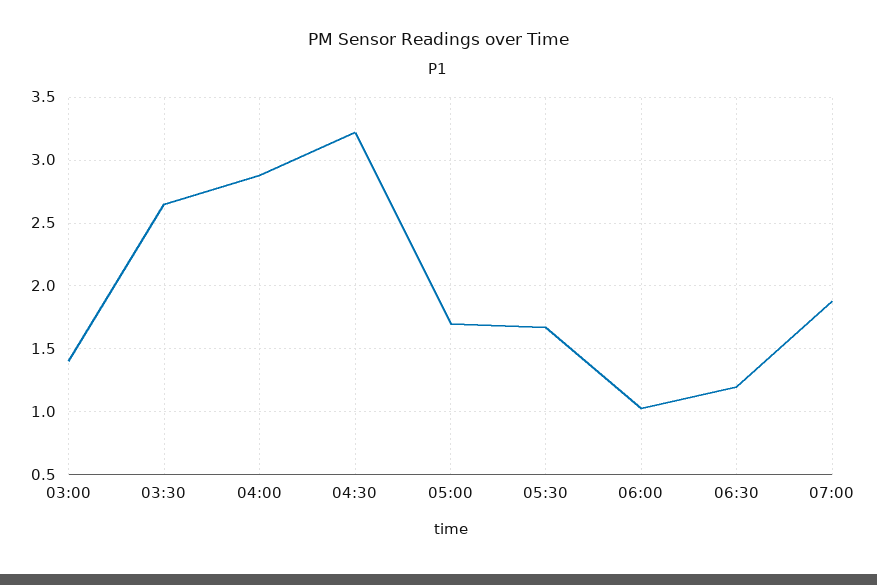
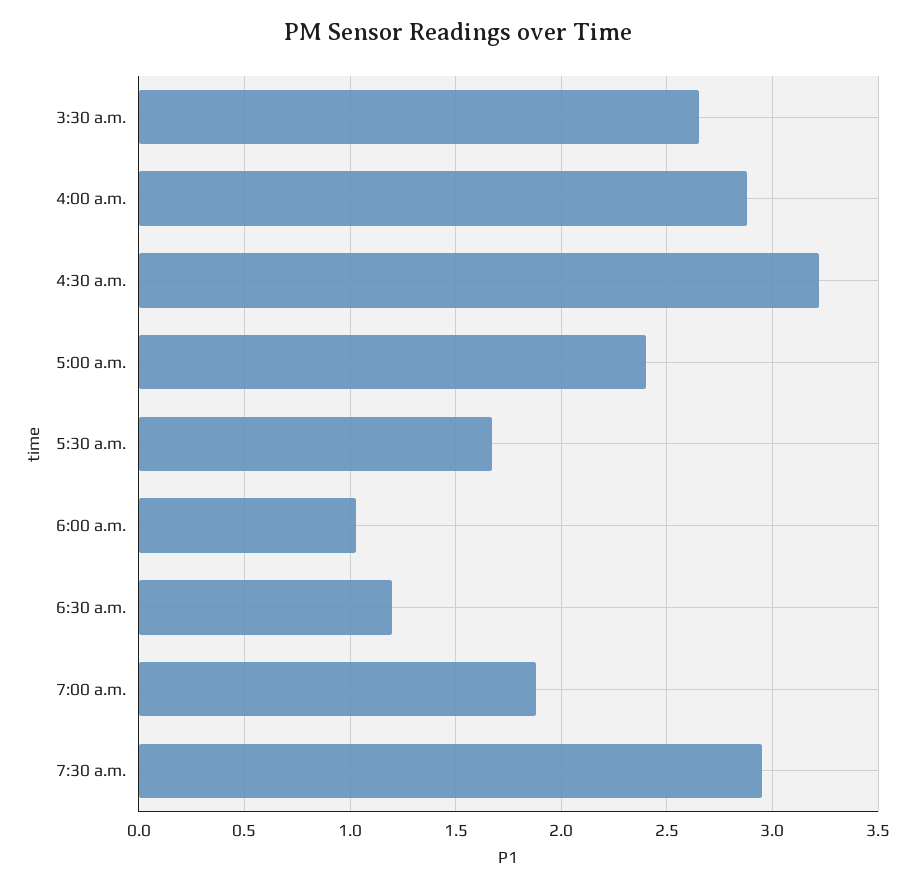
03:00: 1.4 -> none
05:00: 1.7 -> 2.4
7:30 a.m.: none -> 2.95

